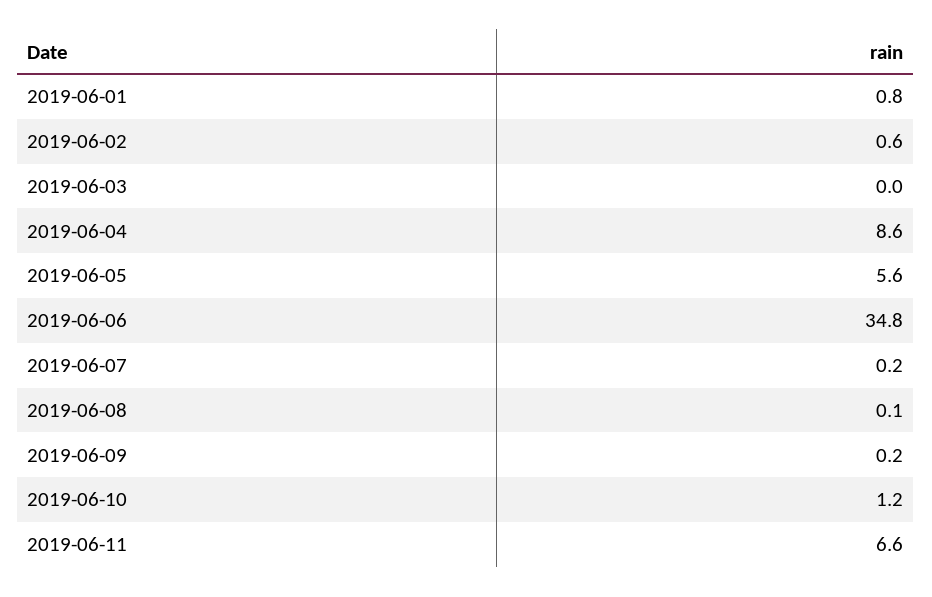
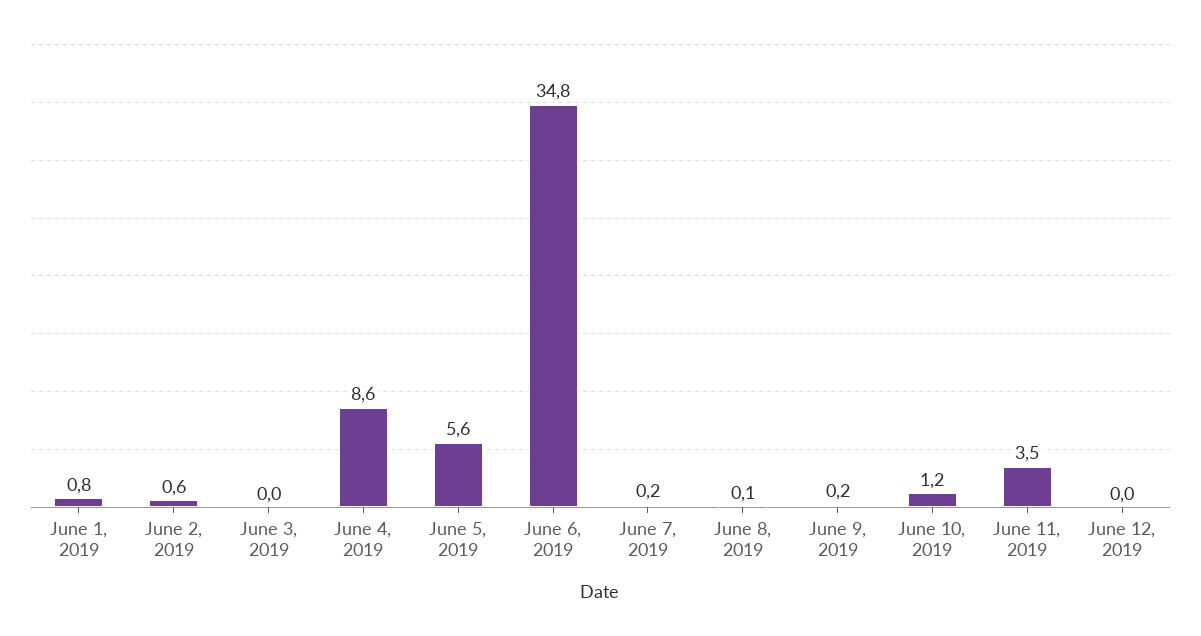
2019-06-11: 6.6 -> 3.5
June 12, 2019: none -> 0

